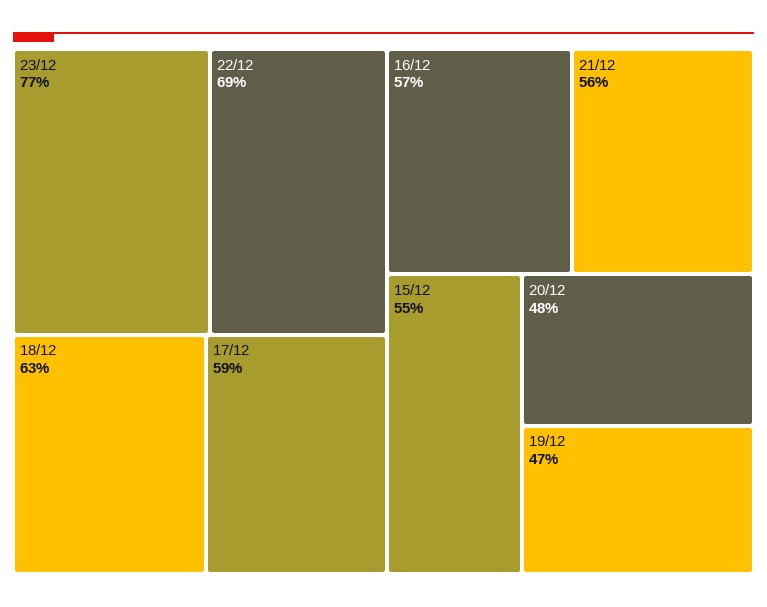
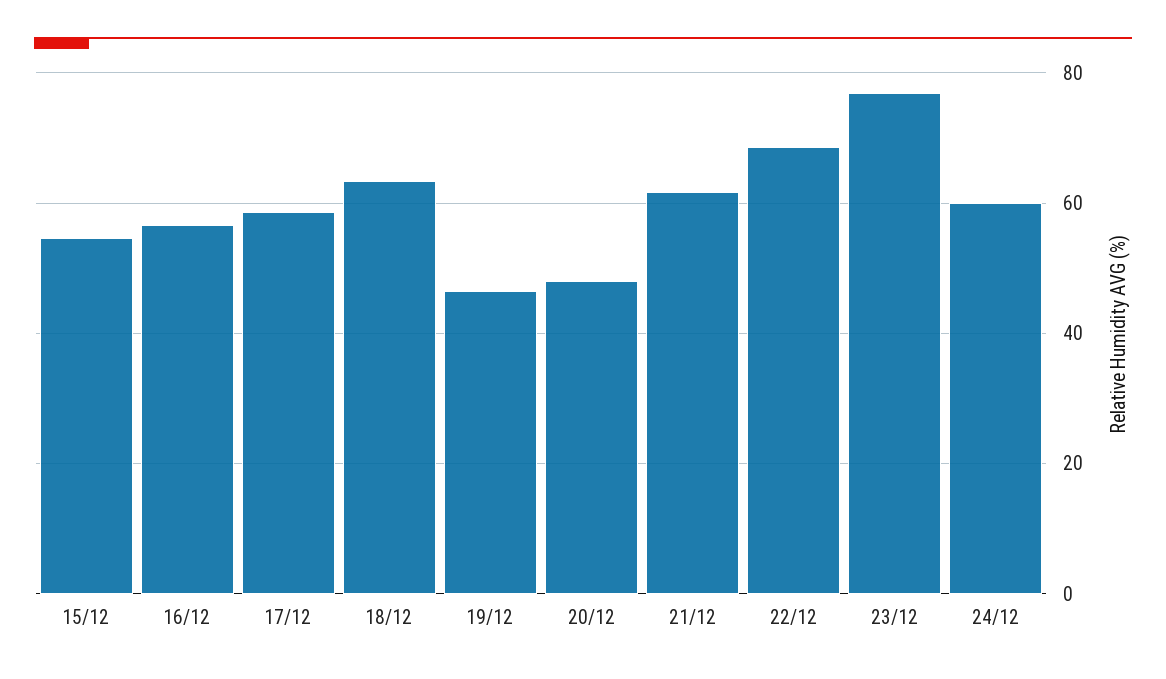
21/12: 56 -> 62
24/12: none -> 60

